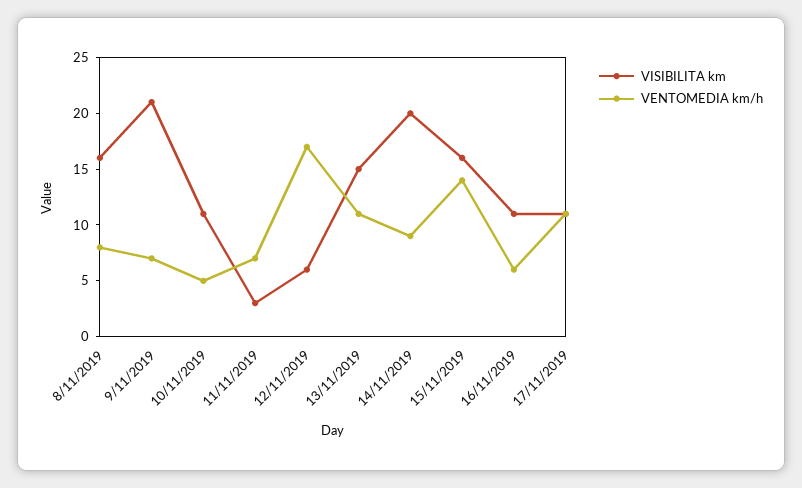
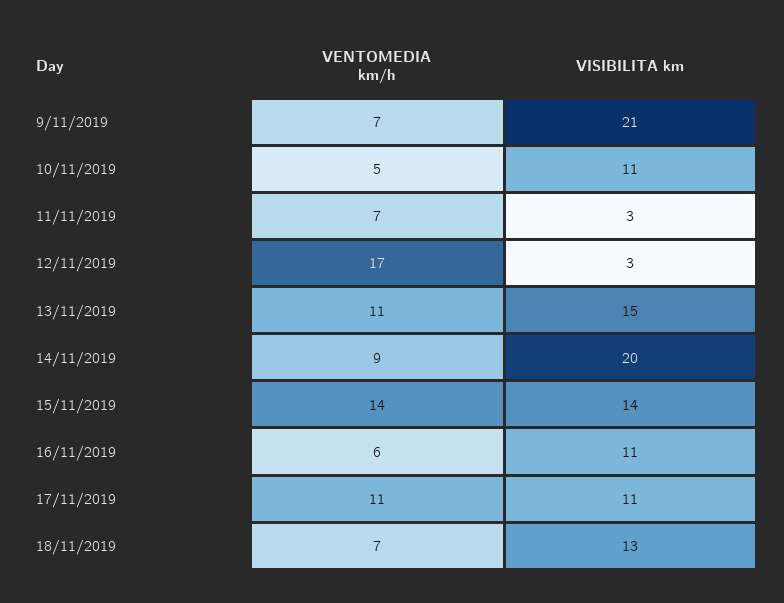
VISIBILITA km, 8/11/2019: 16 -> none
VENTOMEDIA km/h, 8/11/2019: 8 -> none
VISIBILITA km, 12/11/2019: 6 -> 3
VISIBILITA km, 15/11/2019: 16 -> 14
VENTOMEDIA km/h, 18/11/2019: none -> 7
VISIBILITA km, 18/11/2019: none -> 13

